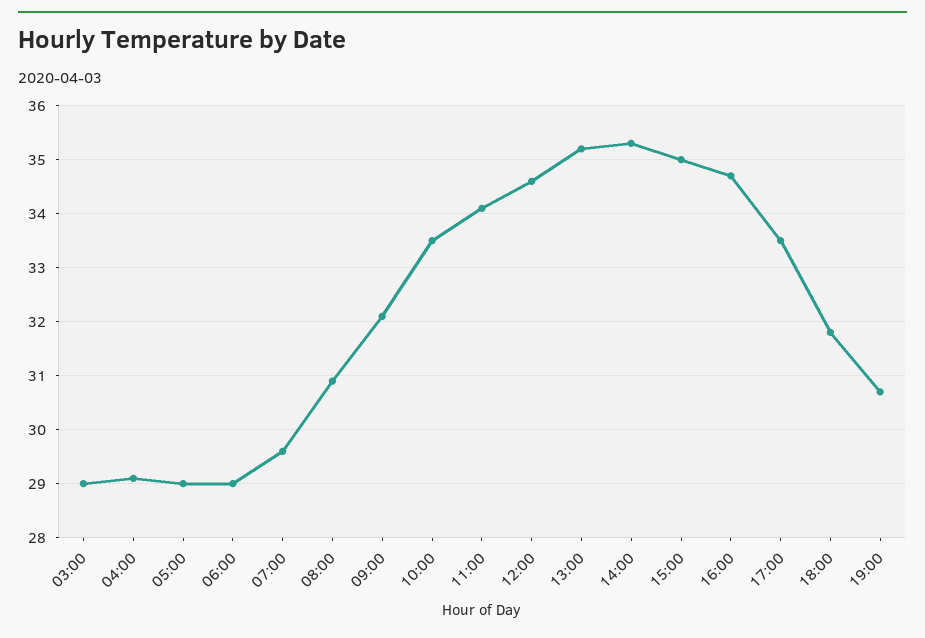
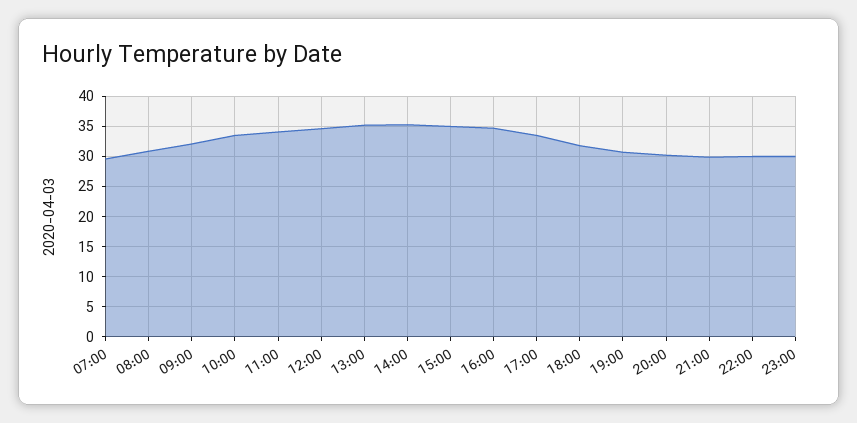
03:00: 29 -> none
04:00: 29 -> none
05:00: 29 -> none
06:00: 29 -> none
20:00: none -> 30
21:00: none -> 30
22:00: none -> 30
23:00: none -> 30

